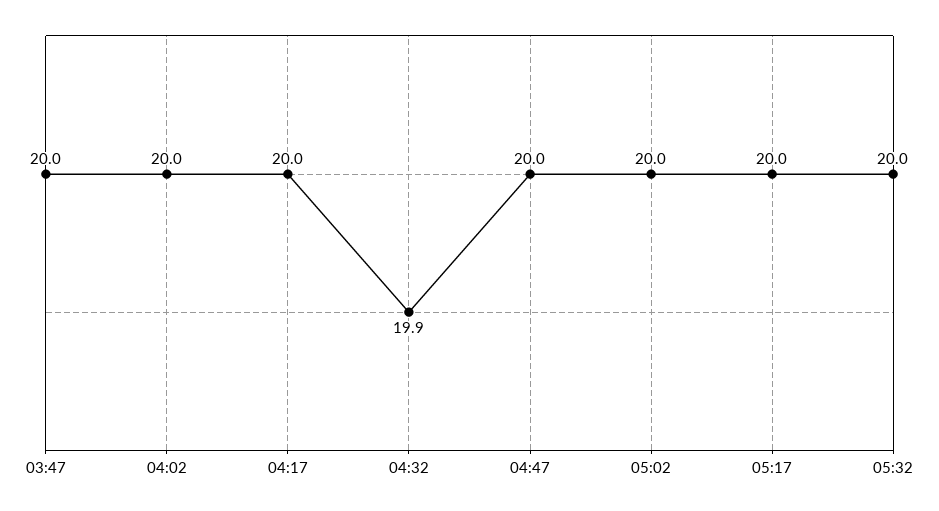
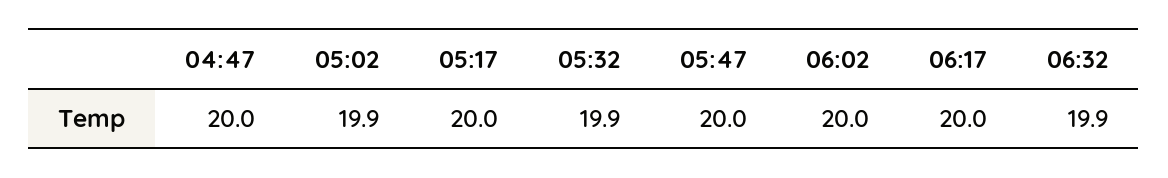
03:47: 20 -> none
04:02: 20 -> none
04:17: 20 -> none
04:32: 19.9 -> none
05:02: 20 -> 19.9
05:32: 20 -> 19.9
05:47: none -> 20
06:02: none -> 20
06:17: none -> 20
06:32: none -> 19.9

